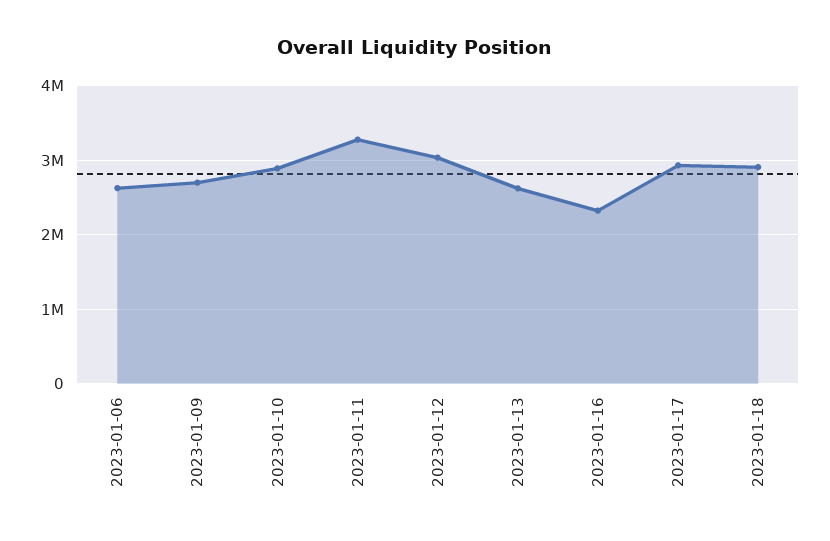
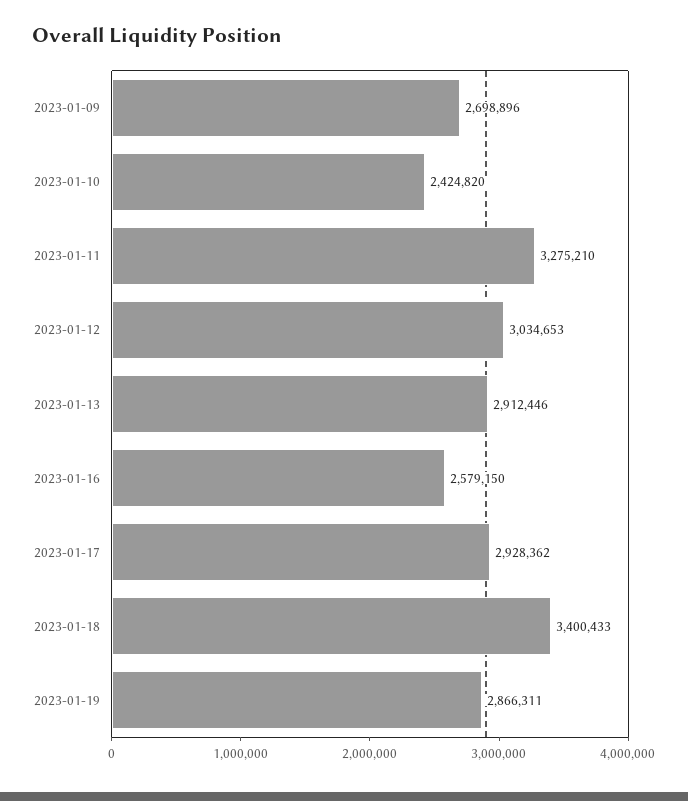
2023-01-06: 2600000 -> none
2023-01-10: 2900000 -> 2424820
2023-01-13: 2600000 -> 2912446
2023-01-16: 2300000 -> 2579150
2023-01-18: 2900000 -> 3400433
2023-01-19: none -> 2866311

